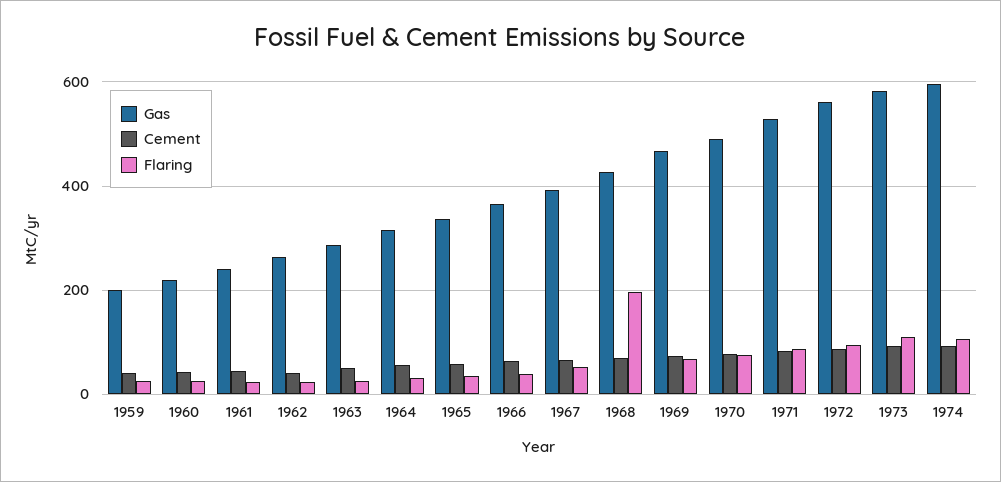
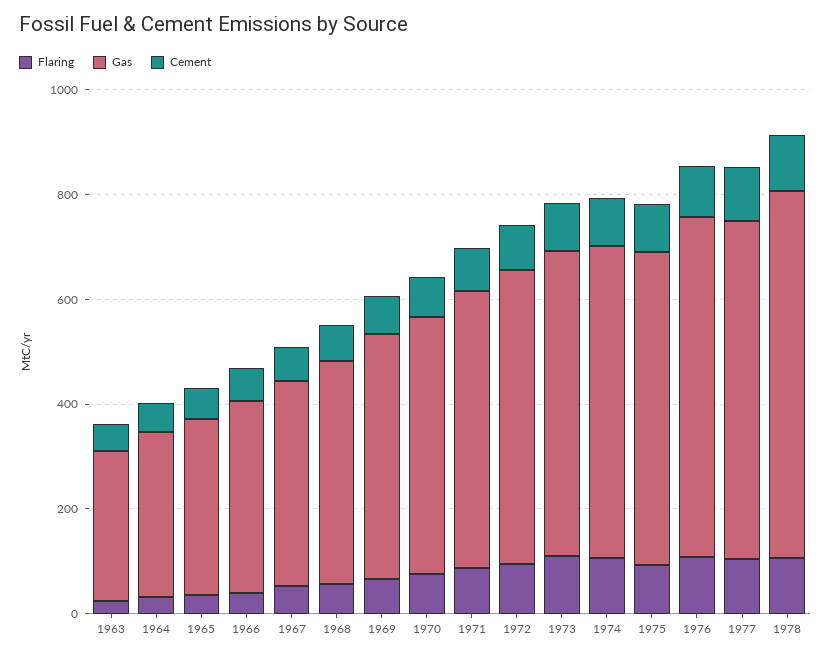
Gas, 1959: 200 -> none
Cement, 1959: 40 -> none
Flaring, 1959: 20 -> none
Gas, 1960: 220 -> none
Cement, 1960: 40 -> none
Flaring, 1960: 20 -> none
Gas, 1961: 240 -> none
Cement, 1961: 40 -> none
Flaring, 1961: 20 -> none
Gas, 1962: 260 -> none
Cement, 1962: 40 -> none
Flaring, 1962: 20 -> none
Flaring, 1968: 200 -> 50
Flaring, 1975: none -> 100
Gas, 1975: none -> 600
Cement, 1975: none -> 100
Flaring, 1976: none -> 100
Gas, 1976: none -> 650
Cement, 1976: none -> 100
Flaring, 1977: none -> 100
Gas, 1977: none -> 650
Cement, 1977: none -> 100
Flaring, 1978: none -> 100
Gas, 1978: none -> 700
Cement, 1978: none -> 100

